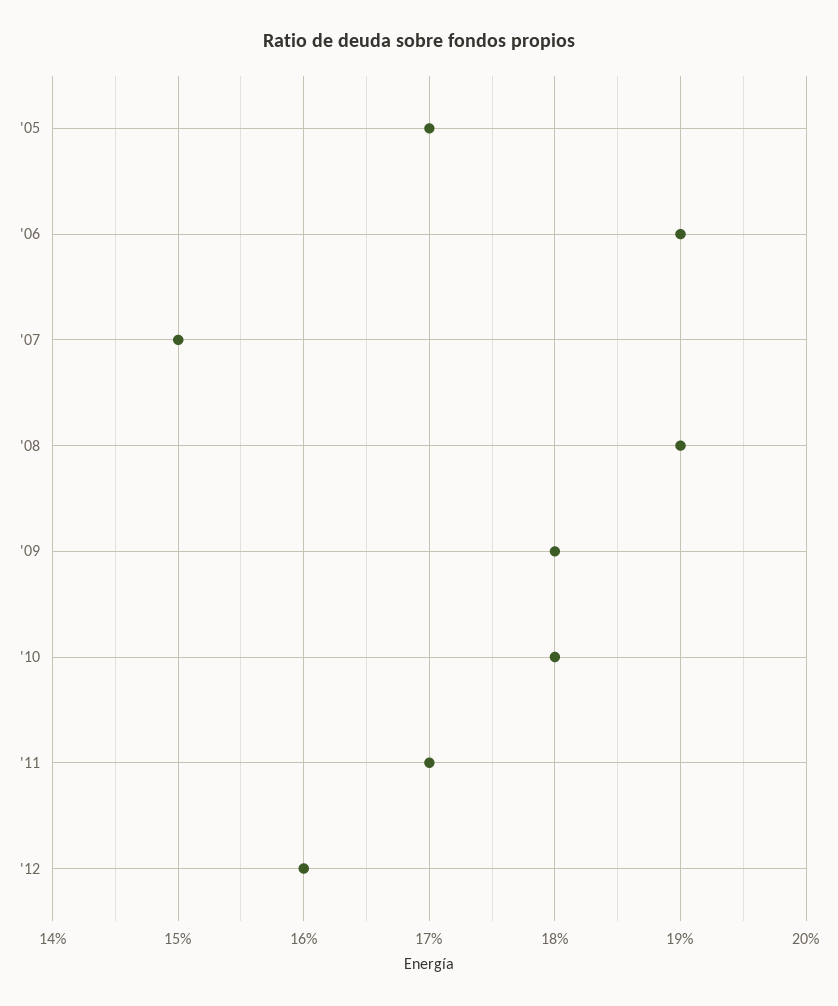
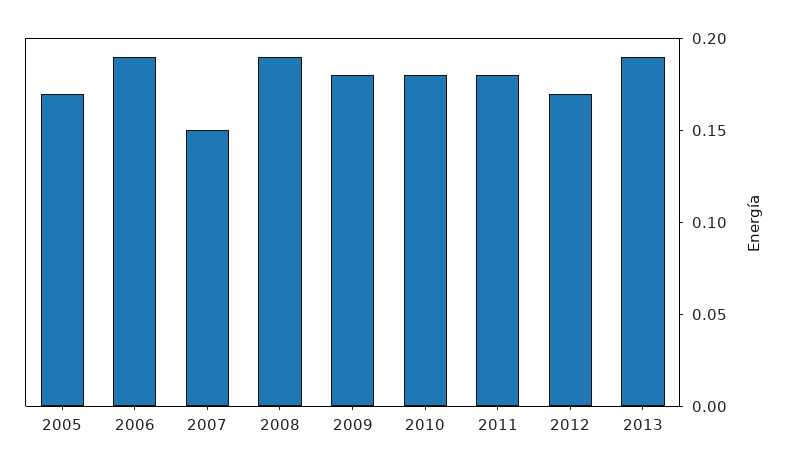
'11: 0.17 -> 0.18
'12: 0.16 -> 0.17
2013: none -> 0.19

